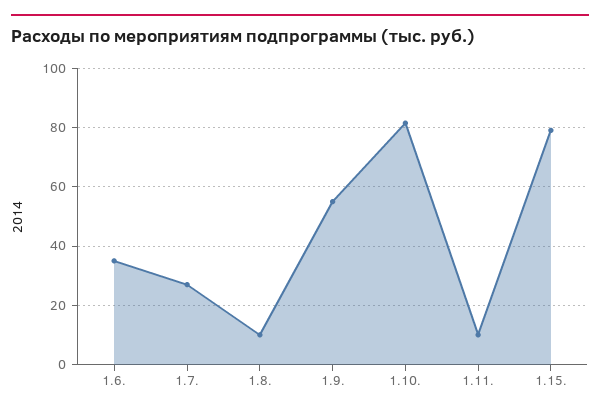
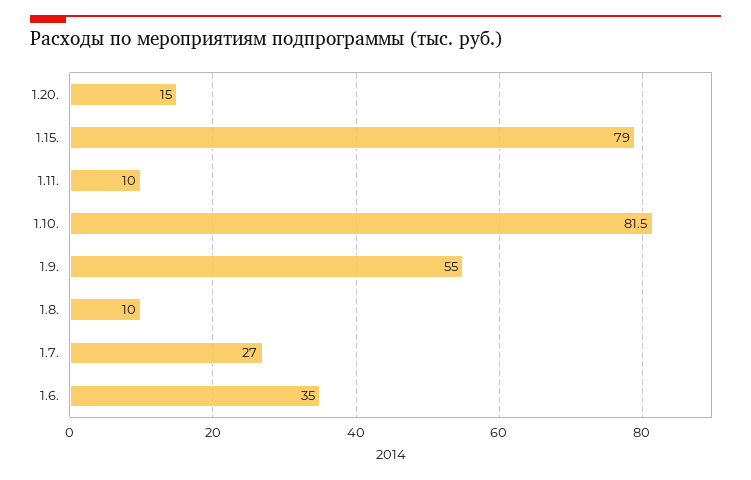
1.20.: none -> 15

